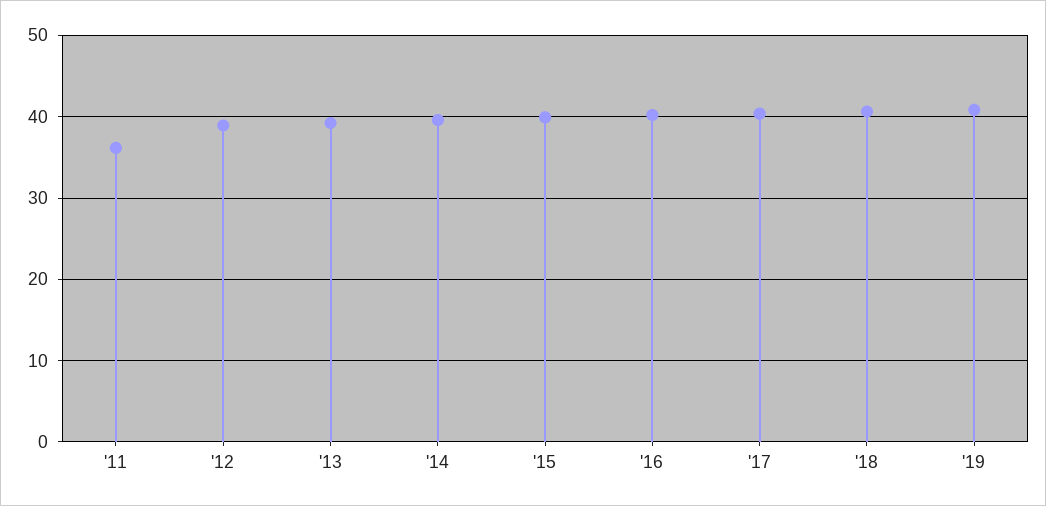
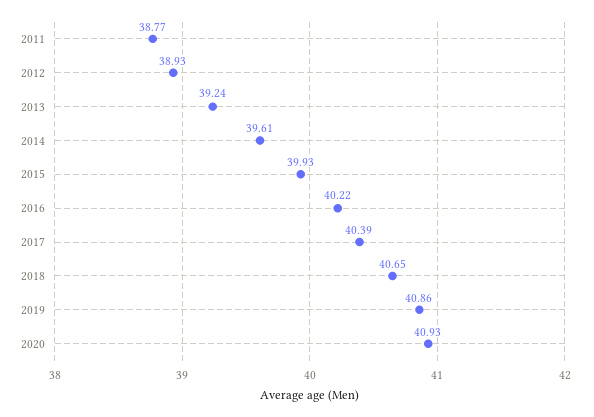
'11: 36 -> 38.77
2020: none -> 40.93

